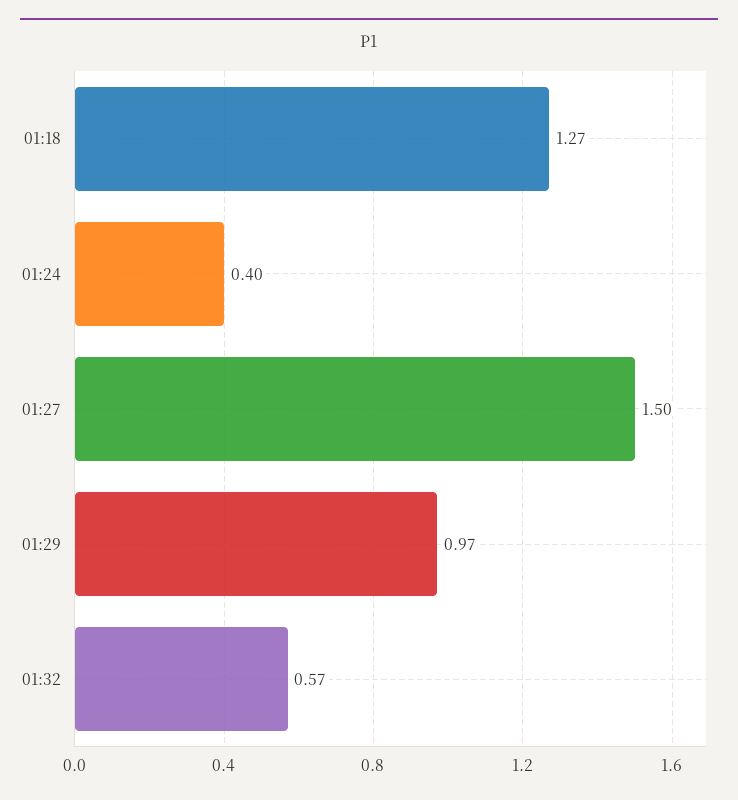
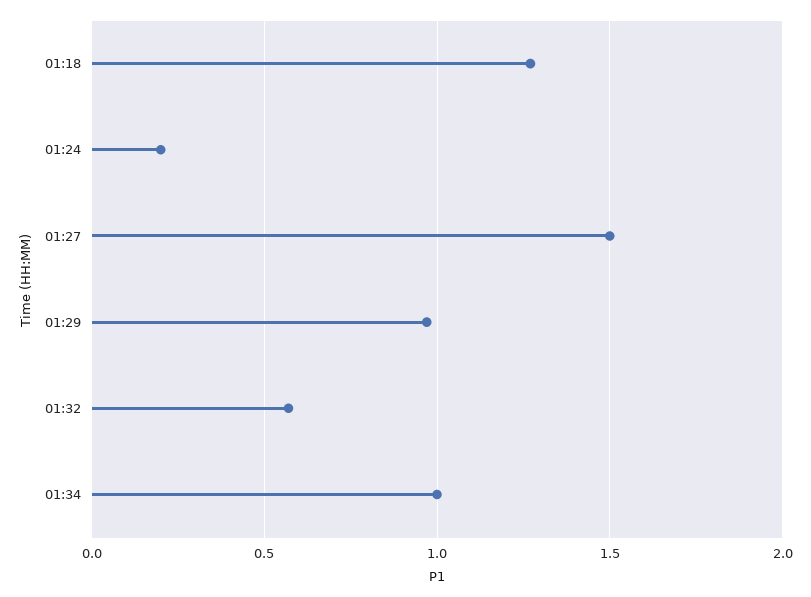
01:24: 0.4 -> 0.2
01:34: none -> 1

